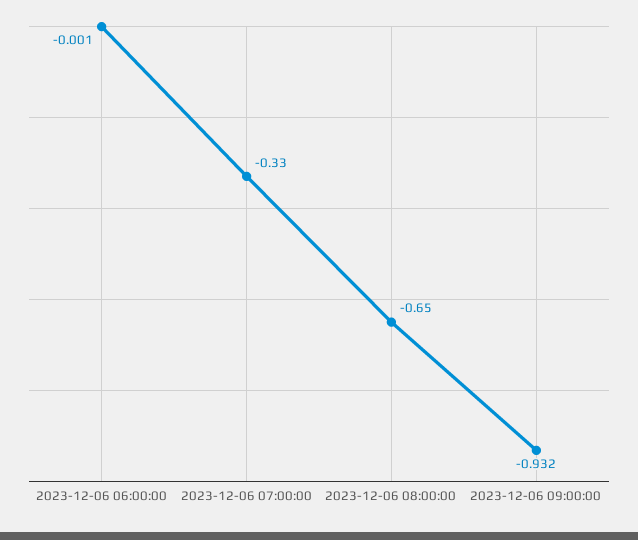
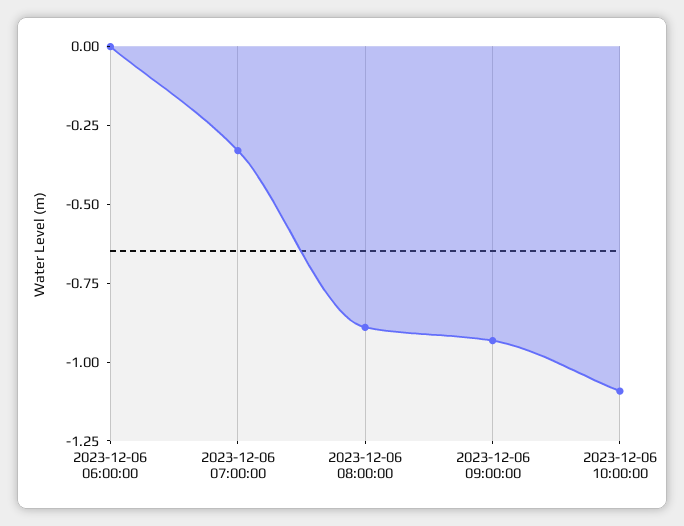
2023-12-06 08:00:00: -0.65 -> -0.9
2023-12-06 10:00:00: none -> -1.1

